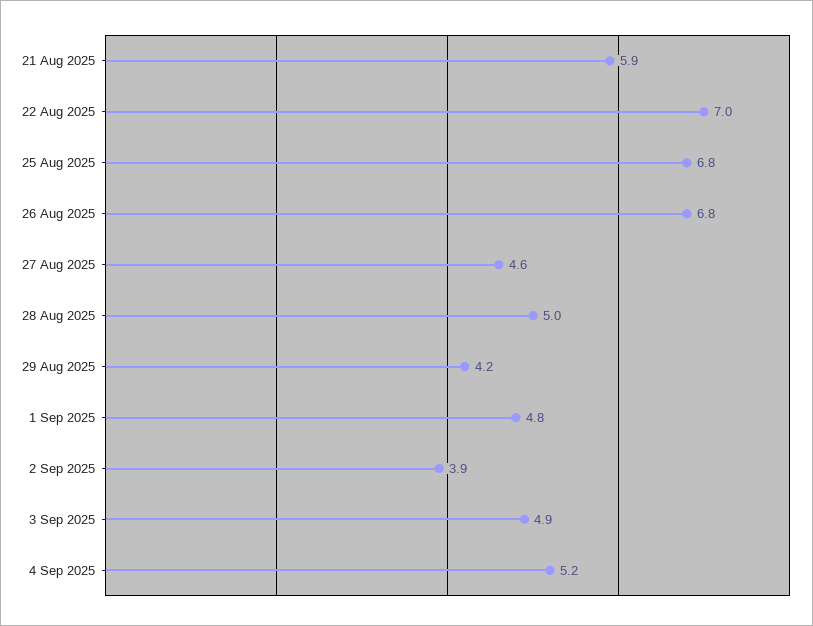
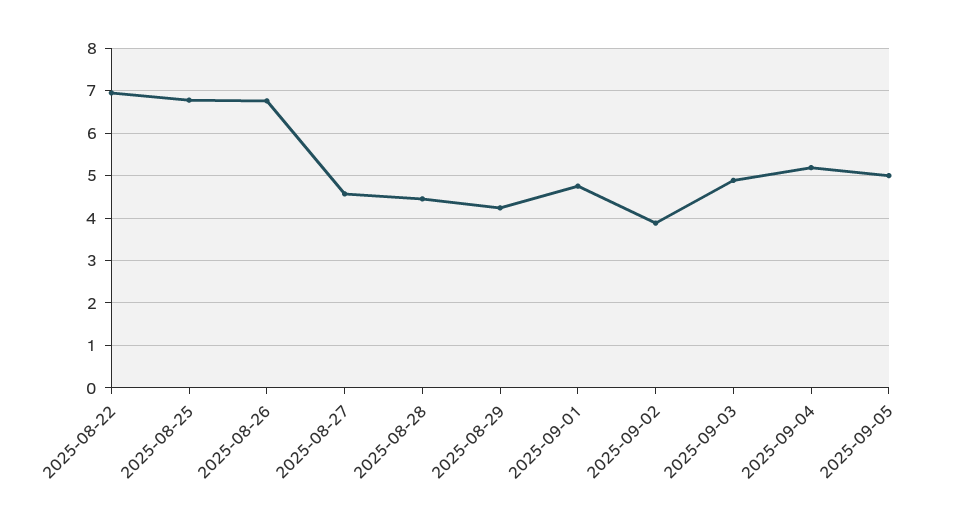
21 Aug 2025: 5.9 -> none
28 Aug 2025: 5 -> 4.4
2025-09-05: none -> 5

